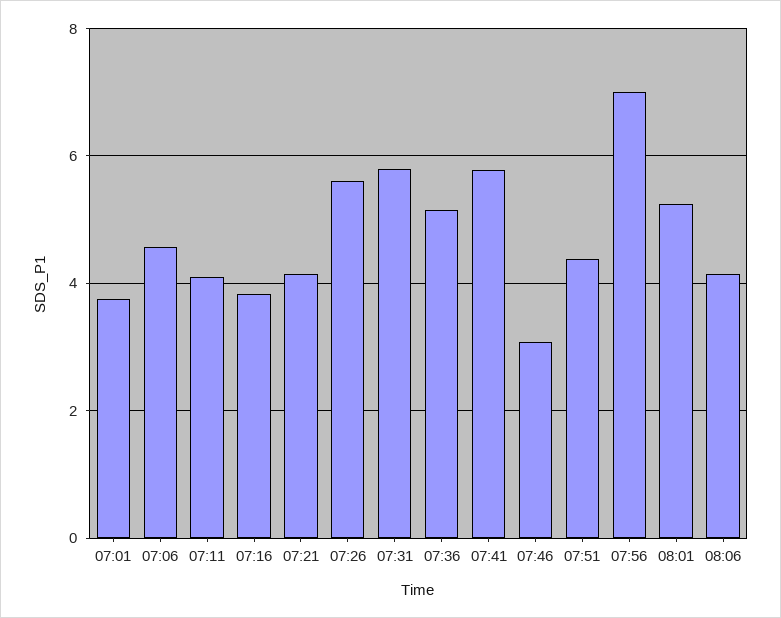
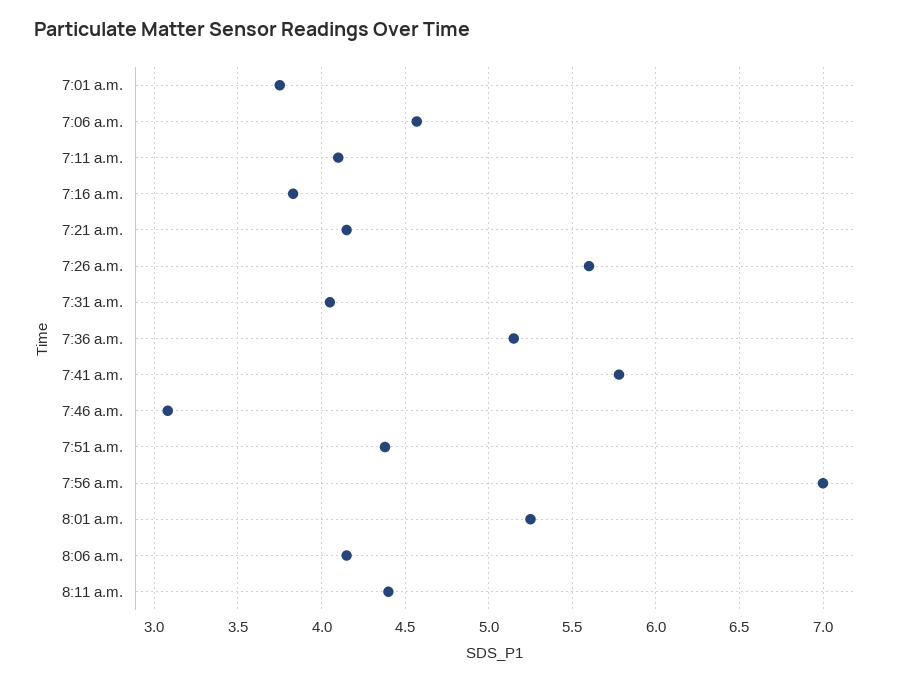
07:31: 5.8 -> 4.05
8:11 a.m.: none -> 4.4

